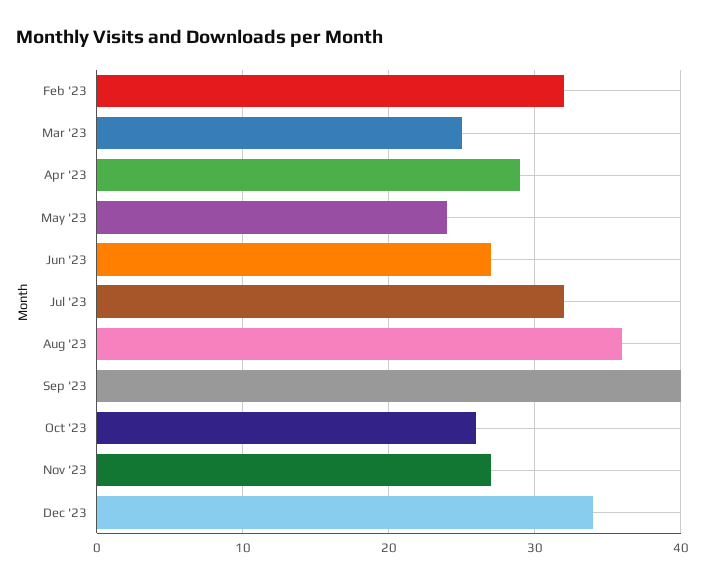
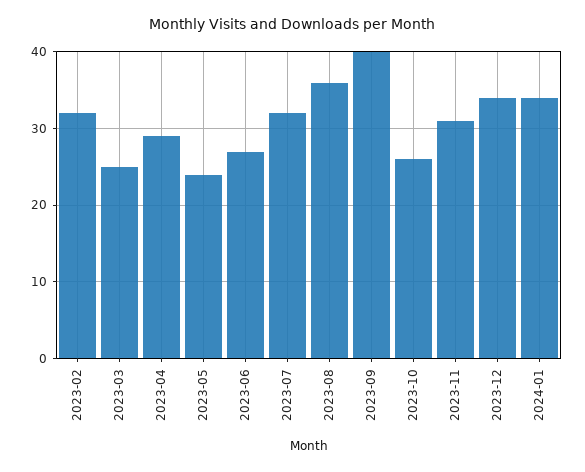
Nov '23: 27 -> 31
2024-01: none -> 34

